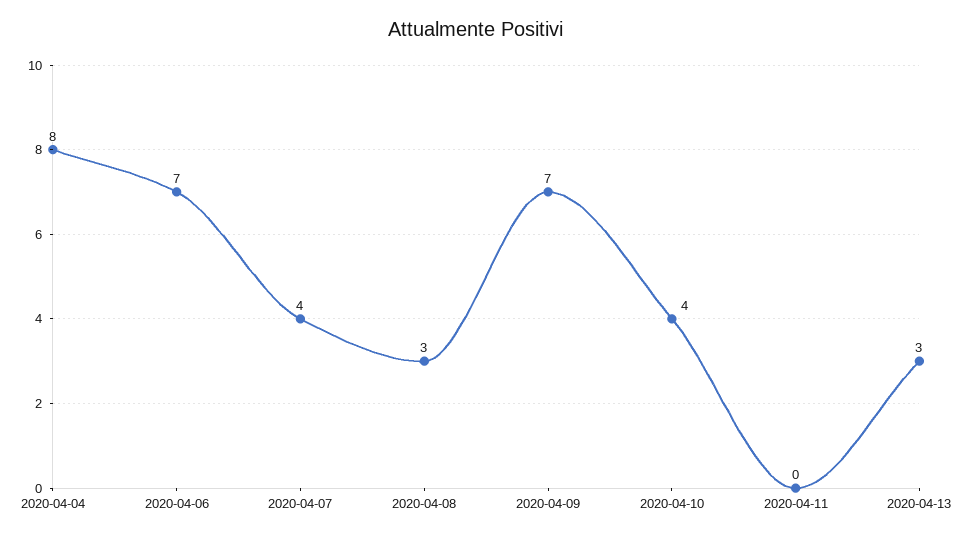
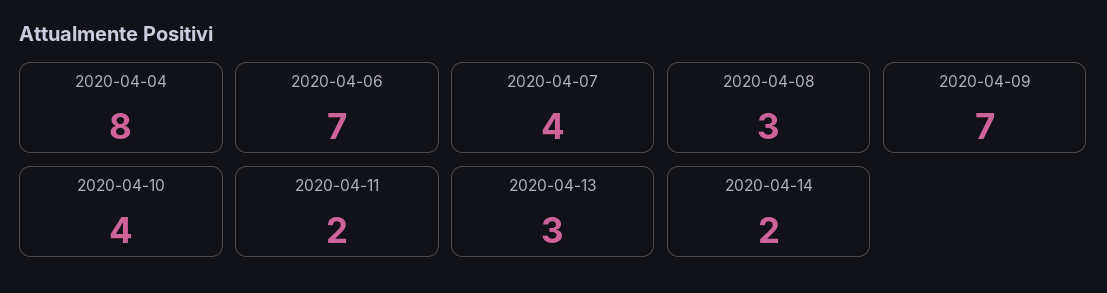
2020-04-11: 0 -> 2
2020-04-14: none -> 2

